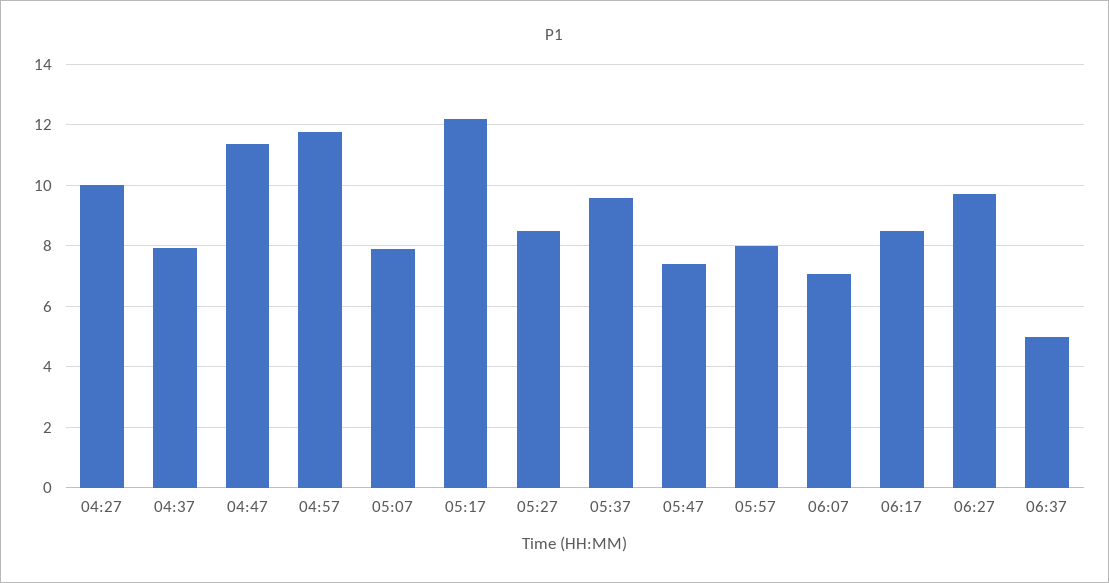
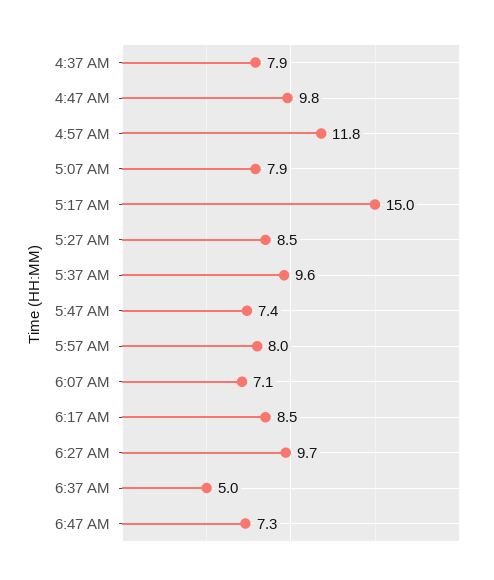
04:27: 10 -> none
04:47: 11.4 -> 9.8
05:17: 12.2 -> 15
6:47 AM: none -> 7.3

